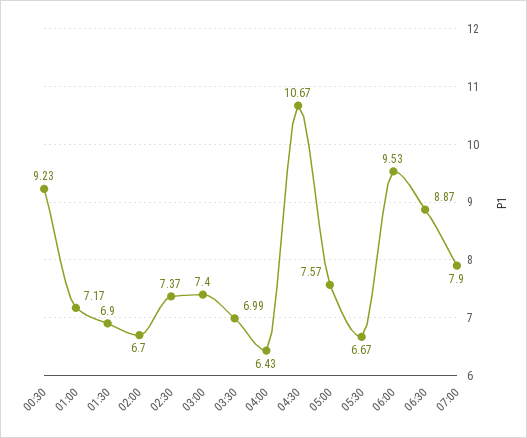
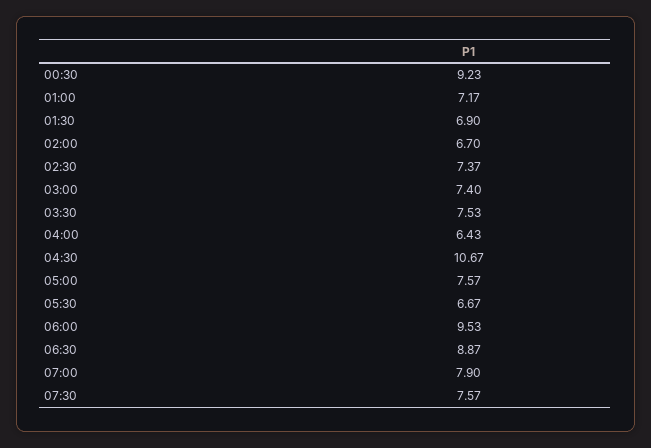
03:30: 6.99 -> 7.53
07:30: none -> 7.57

